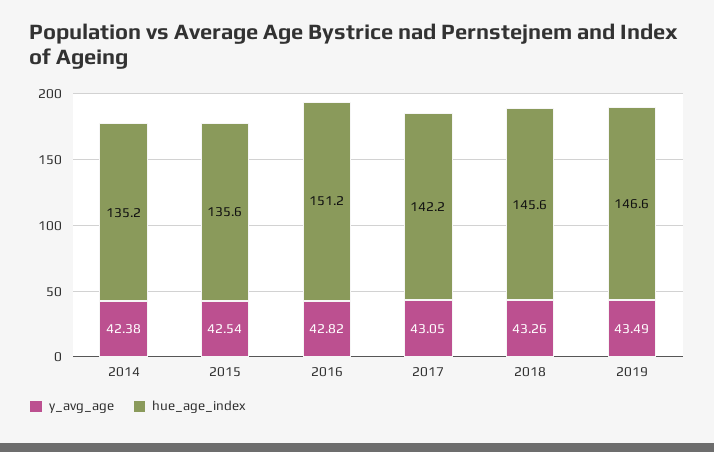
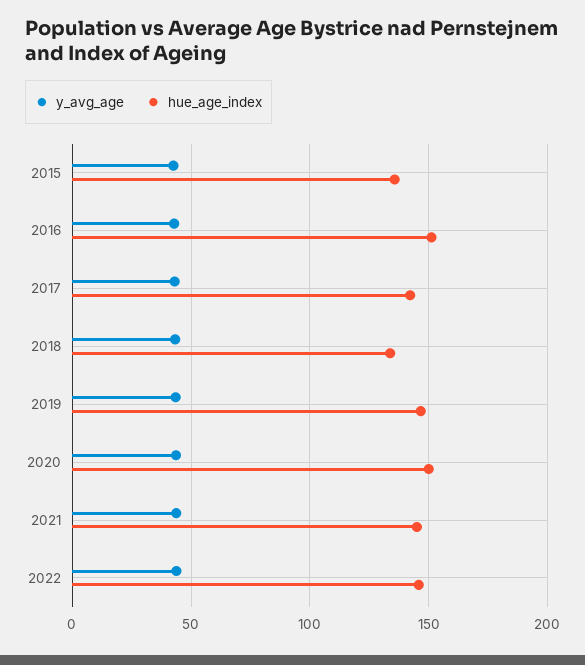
y_avg_age, 2014: 42.38 -> none
hue_age_index, 2014: 135.2 -> none
hue_age_index, 2018: 145.6 -> 135
y_avg_age, 2020: none -> 45
hue_age_index, 2020: none -> 150
y_avg_age, 2021: none -> 45
hue_age_index, 2021: none -> 145
y_avg_age, 2022: none -> 45
hue_age_index, 2022: none -> 145

